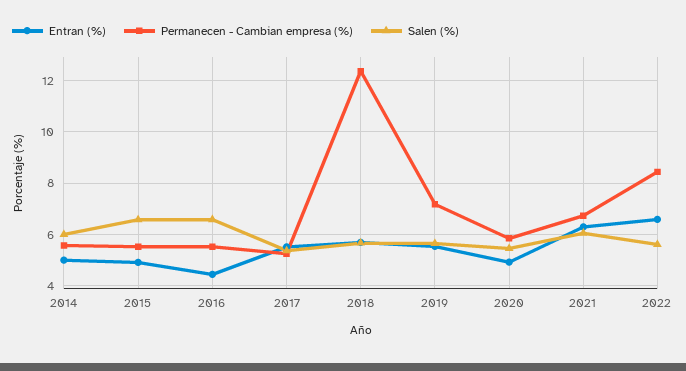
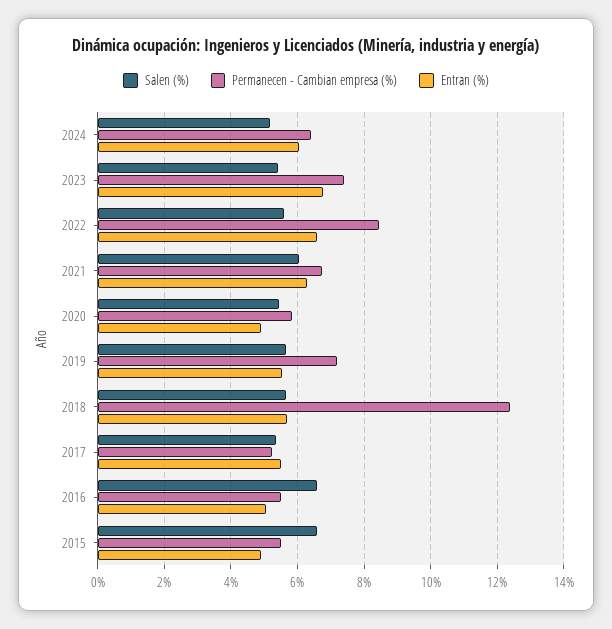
Entran (%), 2014: 5 -> none
Permanecen - Cambian empresa (%), 2014: 5.5 -> none
Salen (%), 2014: 6 -> none
Entran (%), 2016: 4.5 -> 5
Salen (%), 2024: none -> 5.2
Permanecen - Cambian empresa (%), 2024: none -> 6.4
Entran (%), 2024: none -> 6
Salen (%), 2023: none -> 5.4
Permanecen - Cambian empresa (%), 2023: none -> 7.4
Entran (%), 2023: none -> 6.8

